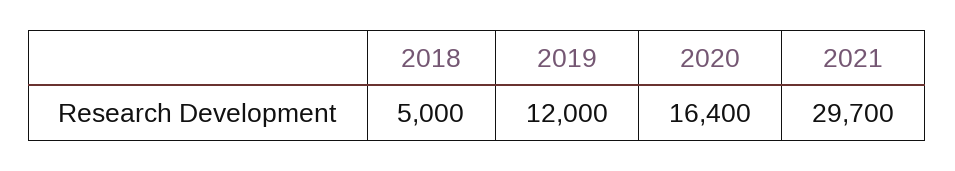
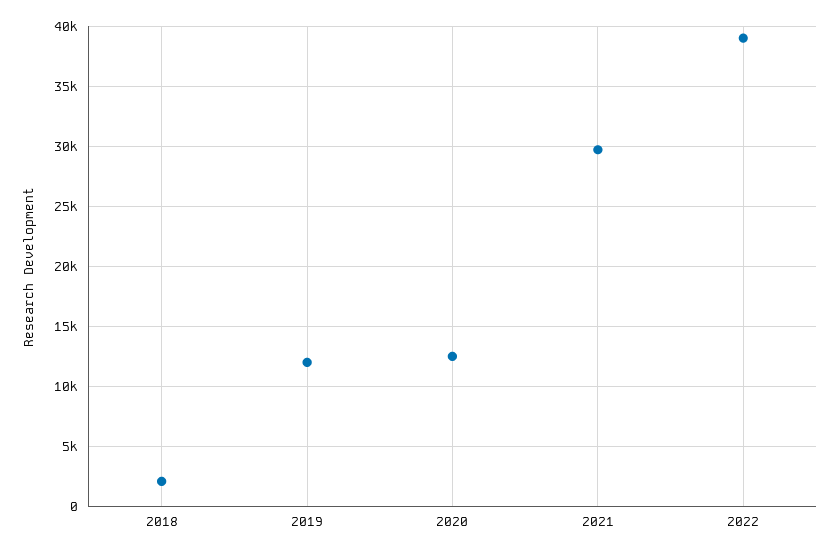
2018: 5000 -> 2000
2020: 16400 -> 12500
2022: none -> 39000

